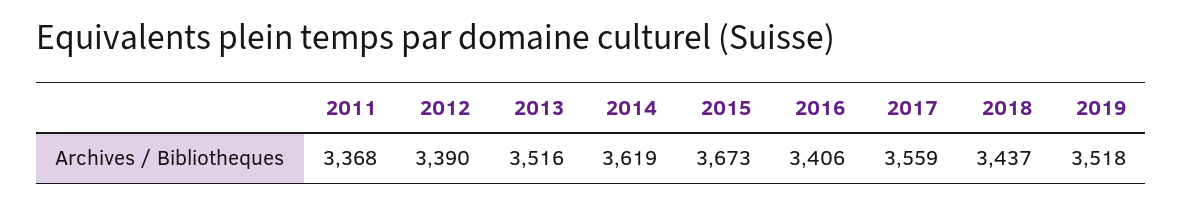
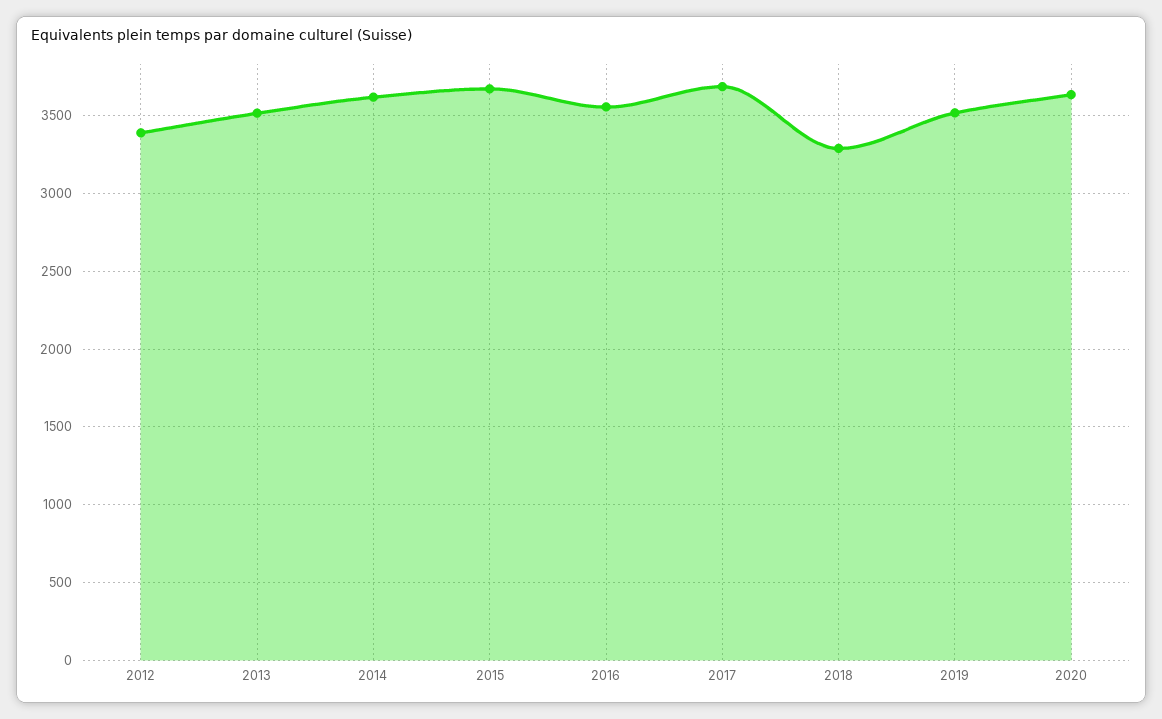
2011: 3368 -> none
2016: 3406 -> 3550
2017: 3559 -> 3700
2018: 3437 -> 3300
2020: none -> 3650

